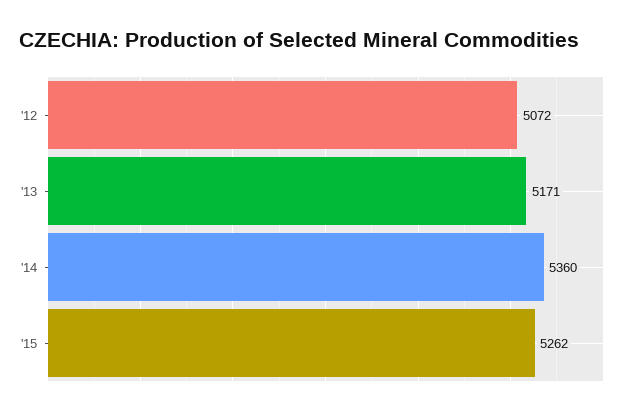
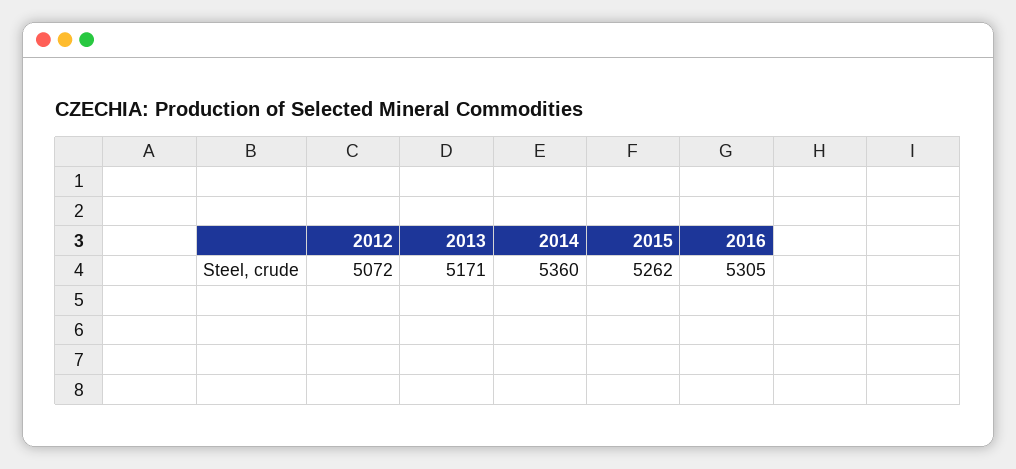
2016: none -> 5305

